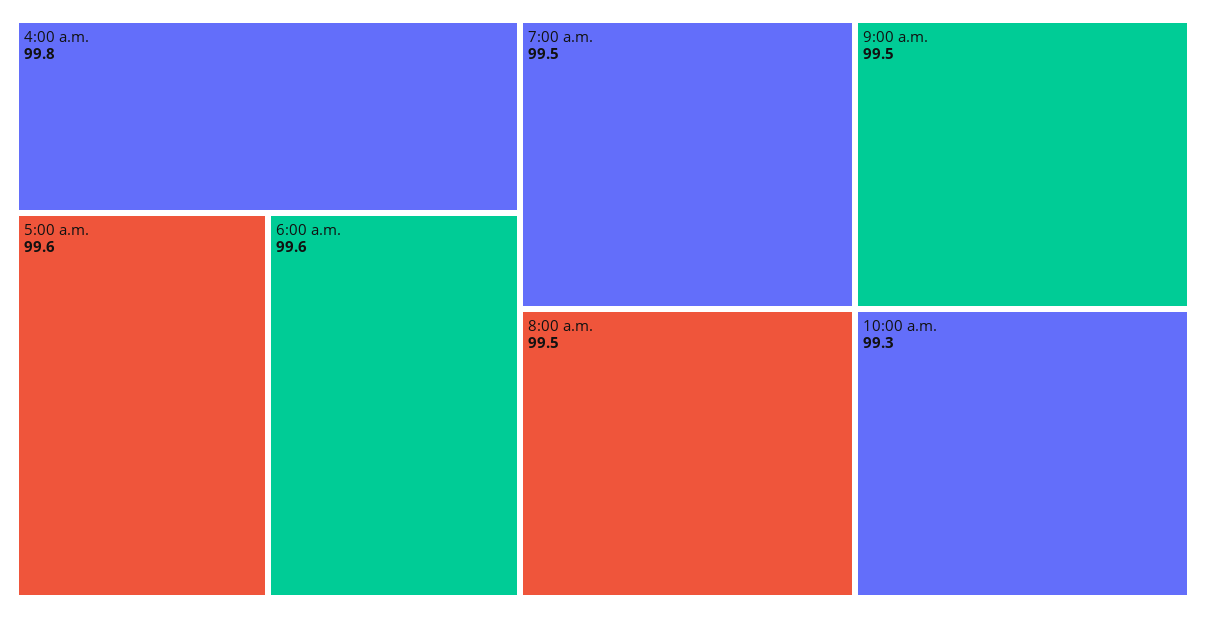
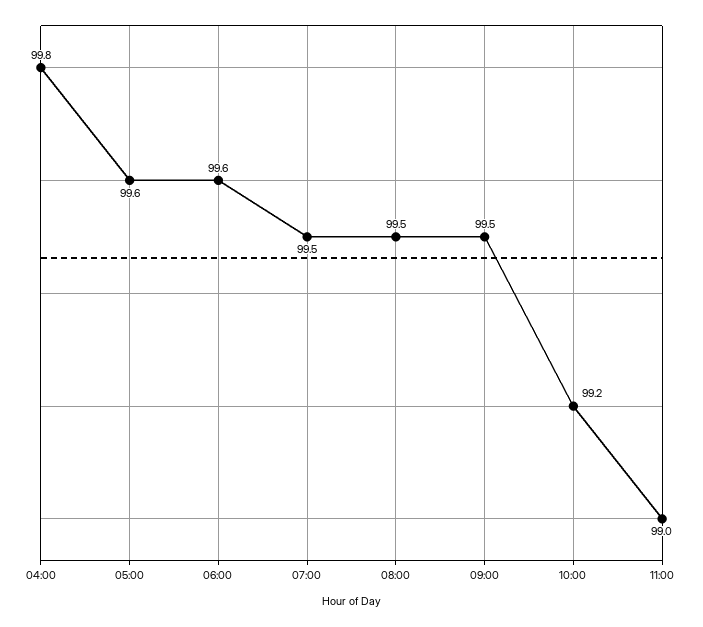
10:00 a.m.: 99.3 -> 99.2
11:00: none -> 99

